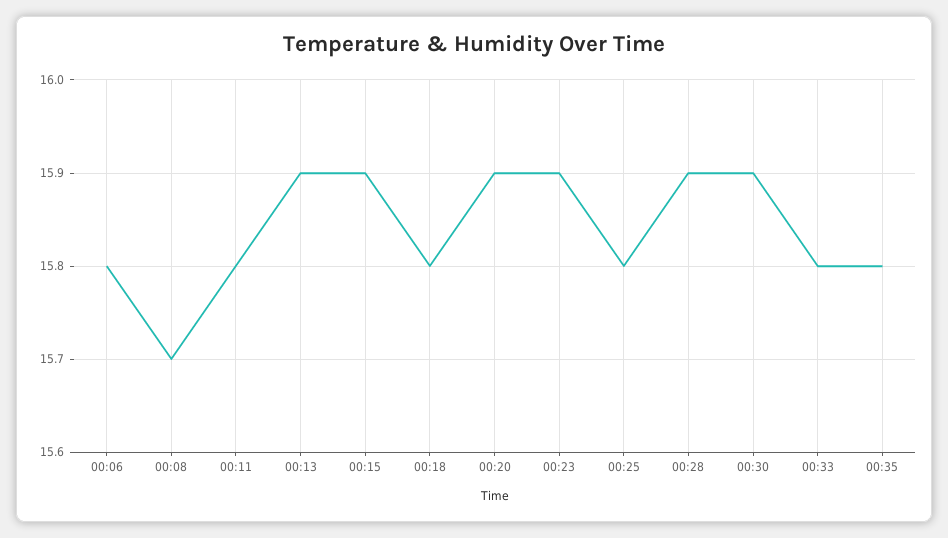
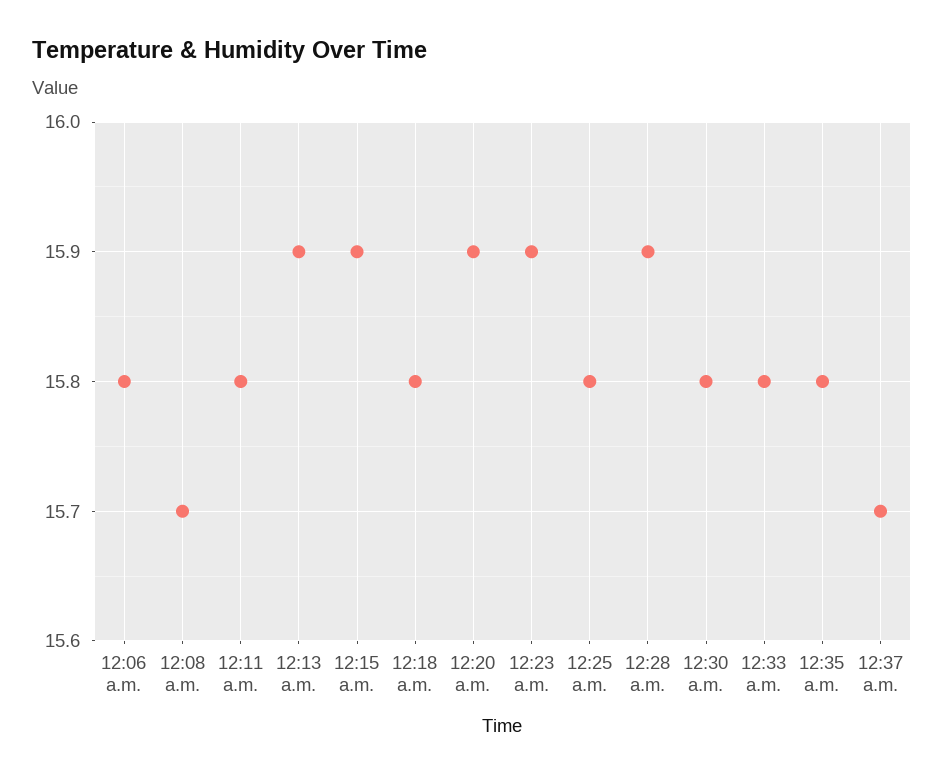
00:30: 15.9 -> 15.8
12:37 a.m.: none -> 15.7

